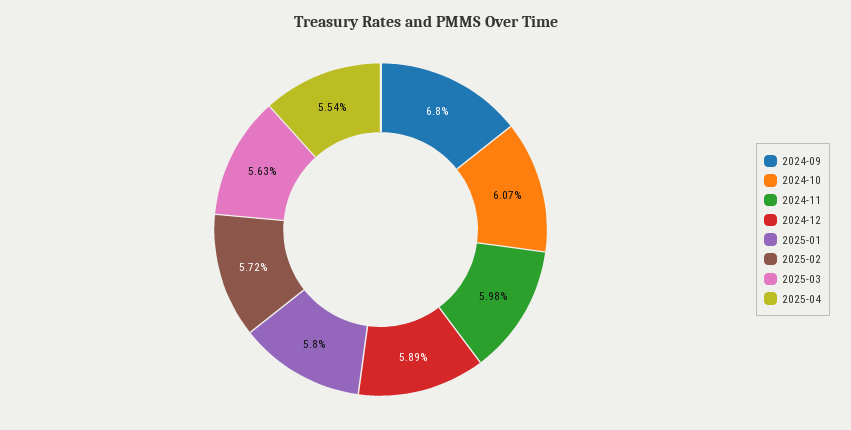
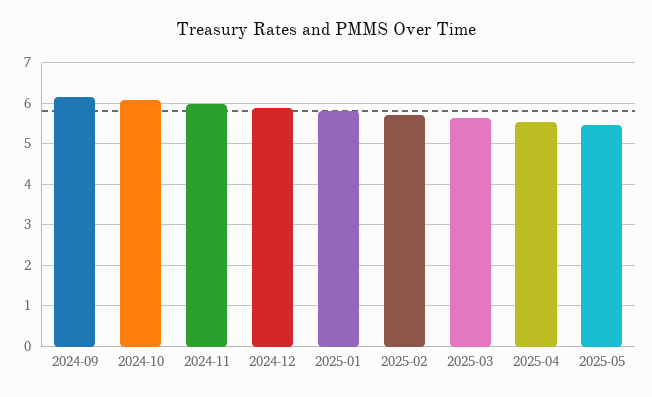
2024-09: 6.8 -> 6.2
2025-05: none -> 5.4

